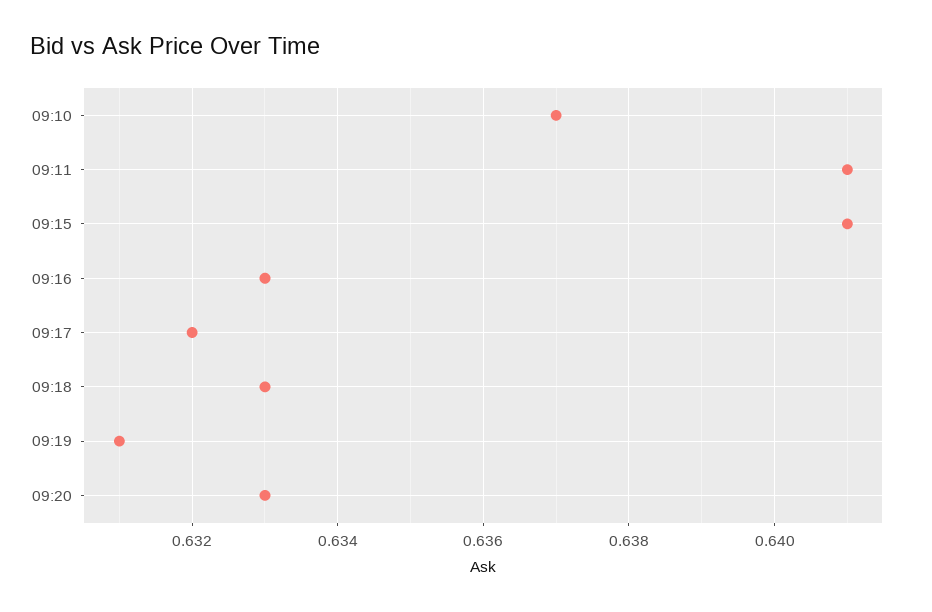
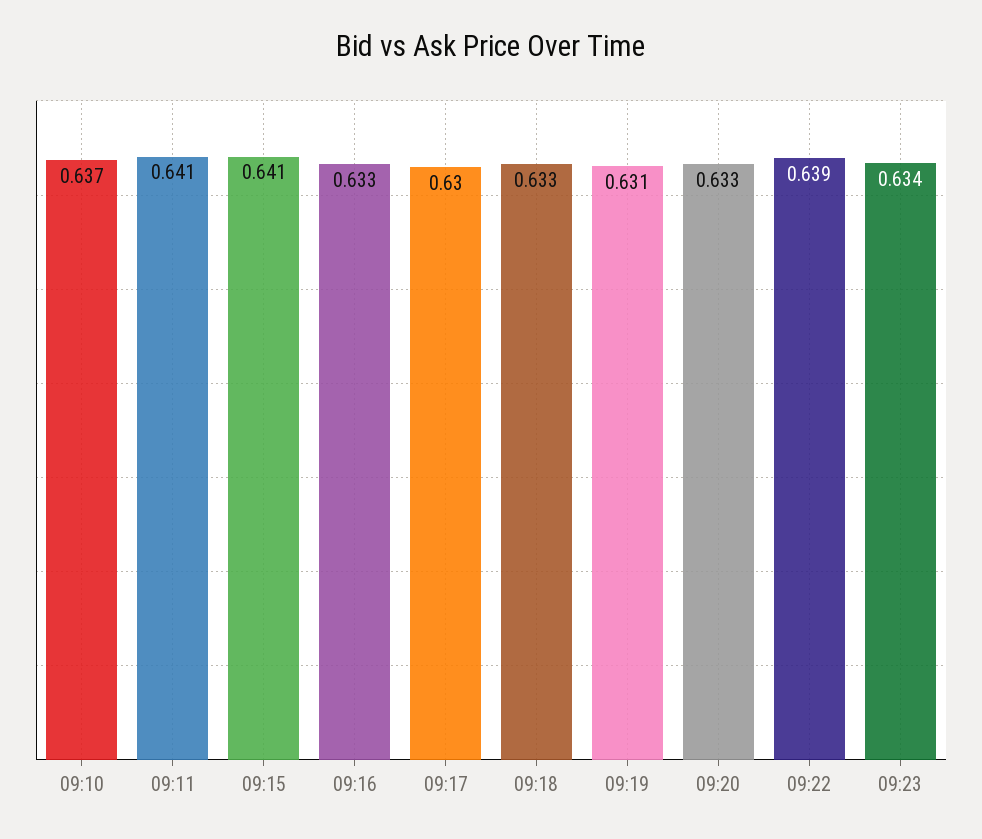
09:17: 0.632 -> 0.63
09:22: none -> 0.639
09:23: none -> 0.634

